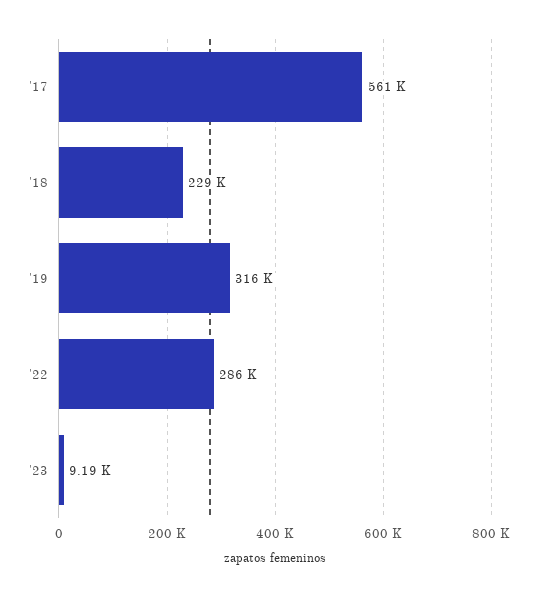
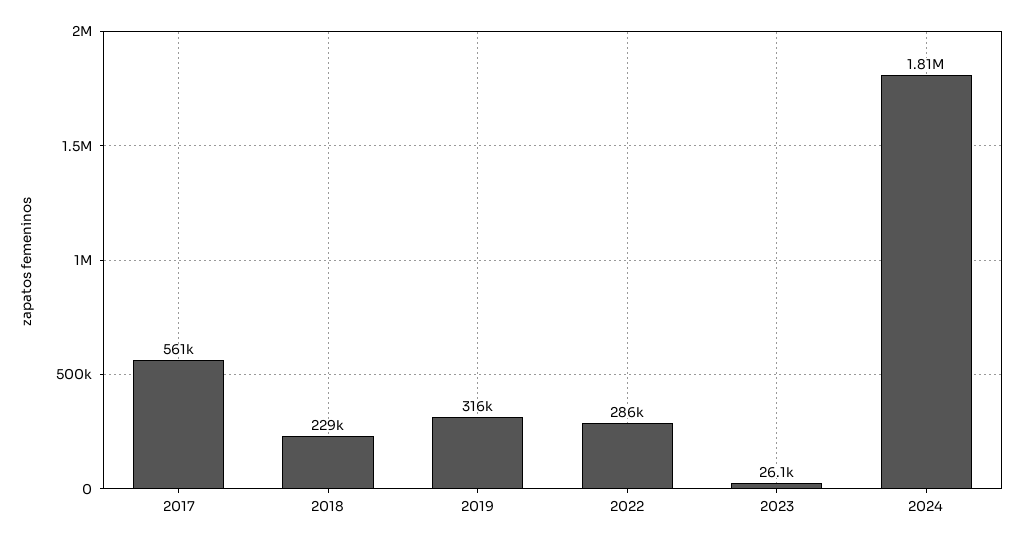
'23: 9190 -> 26100
2024: none -> 1810000

